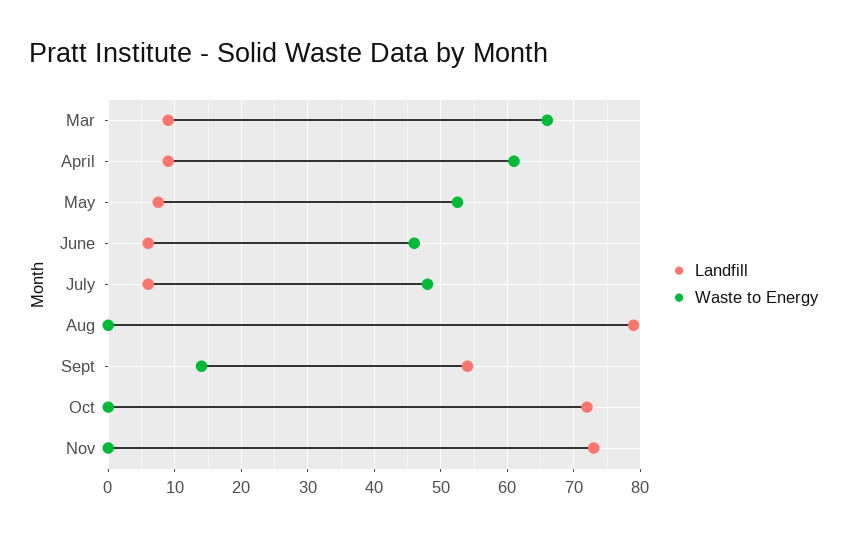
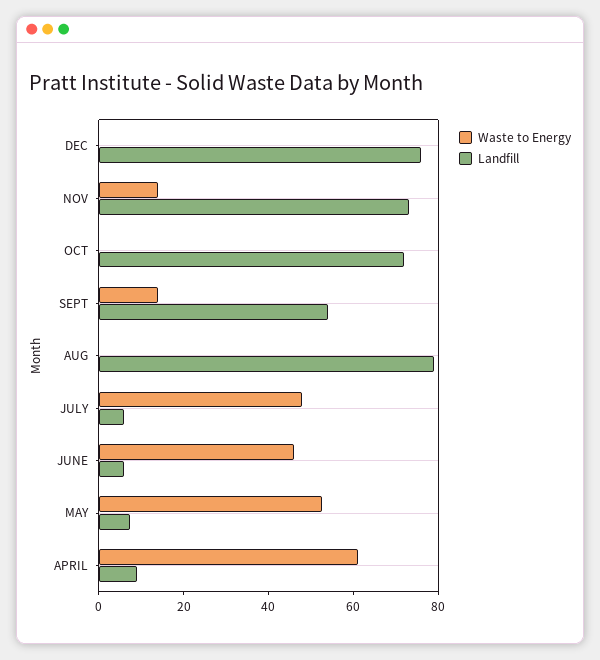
Landfill, Mar: 9 -> none
Waste to Energy, Mar: 66 -> none
Waste to Energy, Nov: 0 -> 15
Waste to Energy, DEC: none -> 0
Landfill, DEC: none -> 75

